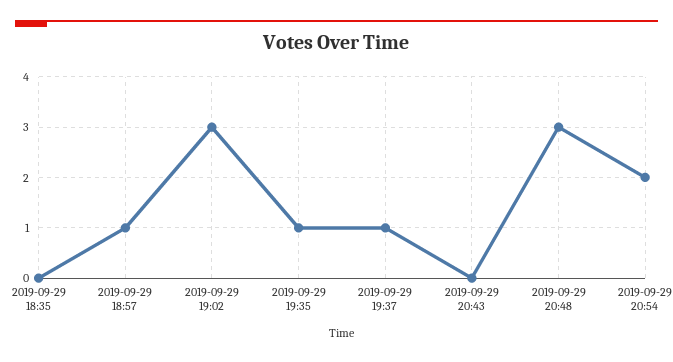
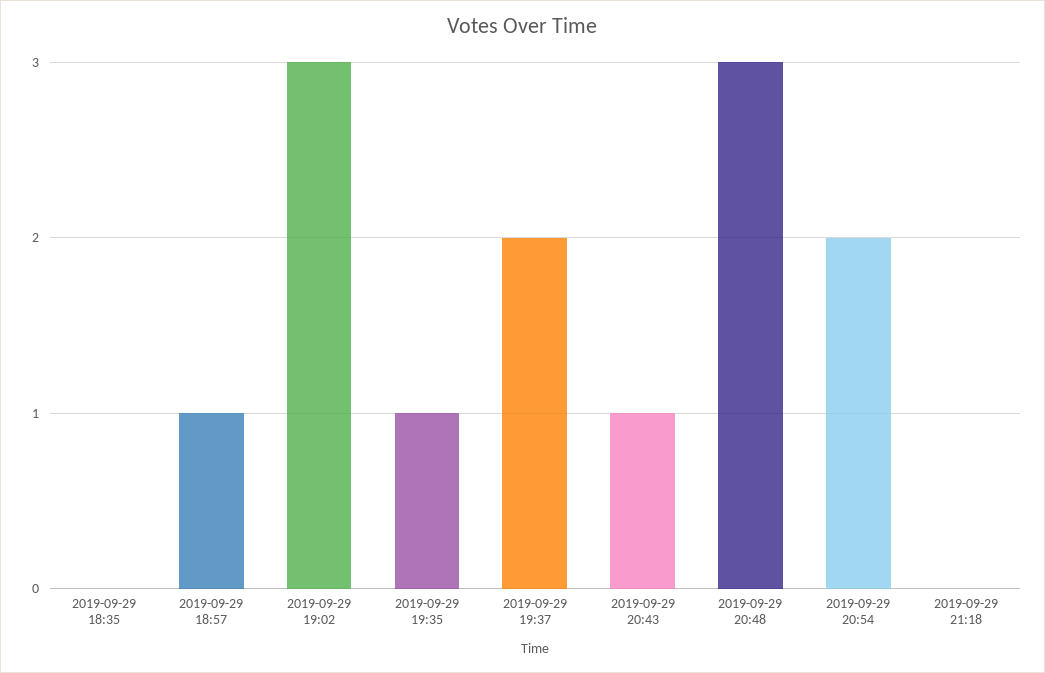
2019-09-29 19:37: 1 -> 2
2019-09-29 20:43: 0 -> 1
2019-09-29 21:18: none -> 0

